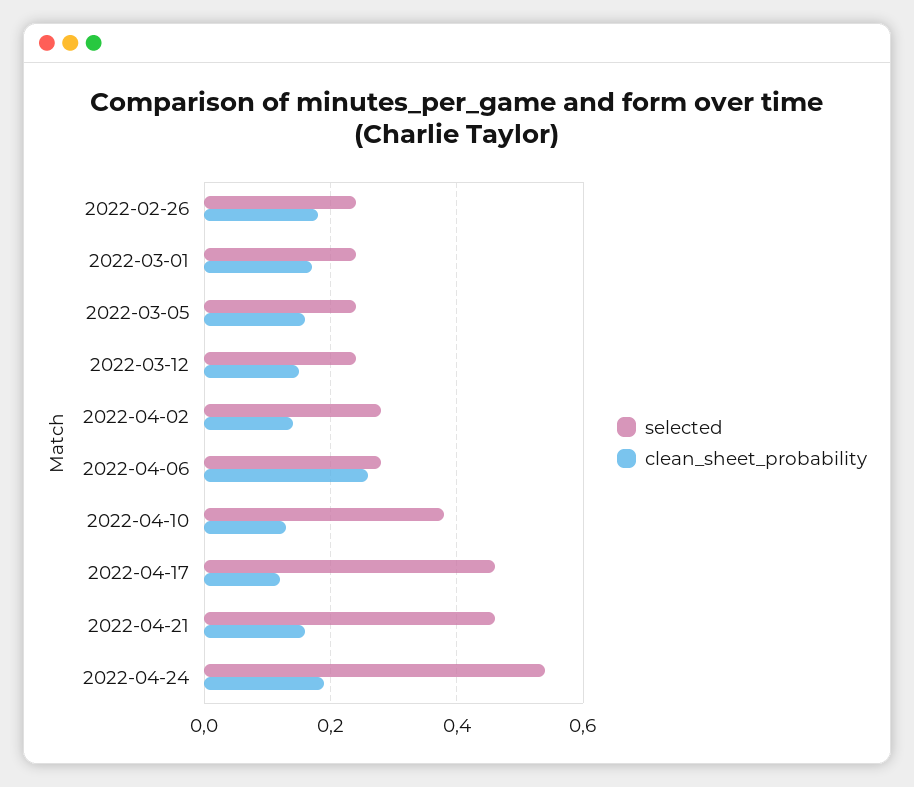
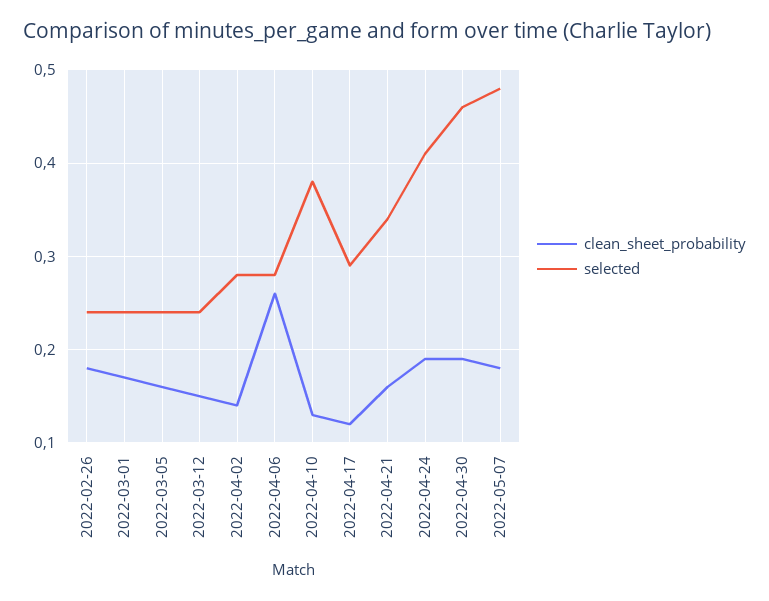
selected, 2022-04-17: 0.45 -> 0.29
selected, 2022-04-21: 0.45 -> 0.34
selected, 2022-04-24: 0.55 -> 0.41
clean_sheet_probability, 2022-04-30: none -> 0.19
selected, 2022-04-30: none -> 0.46
clean_sheet_probability, 2022-05-07: none -> 0.18
selected, 2022-05-07: none -> 0.48

